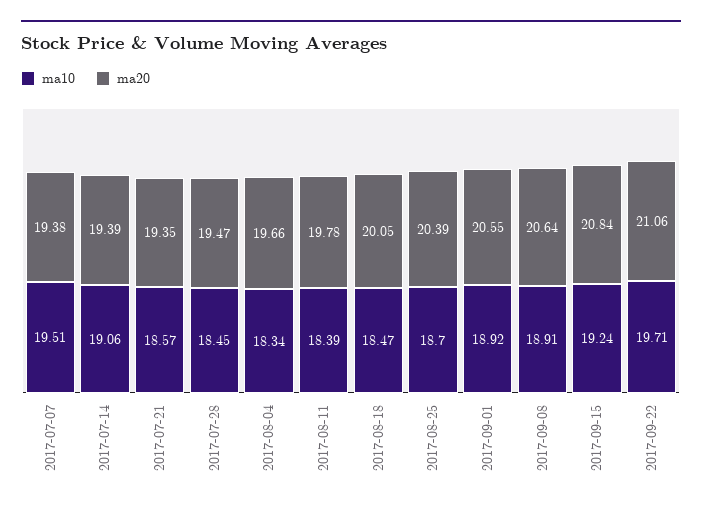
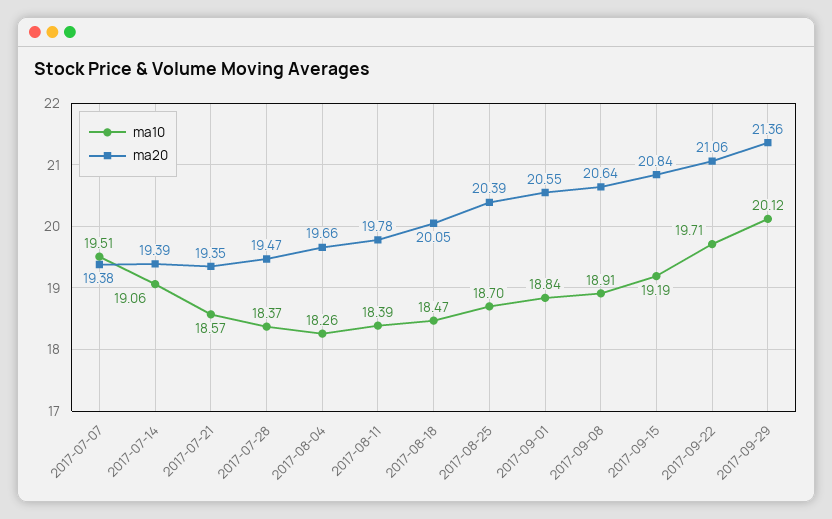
ma10, 2017-07-28: 18.45 -> 18.37
ma10, 2017-08-04: 18.34 -> 18.26
ma10, 2017-09-01: 18.92 -> 18.84
ma10, 2017-09-15: 19.24 -> 19.19
ma10, 2017-09-29: none -> 20.12
ma20, 2017-09-29: none -> 21.36

